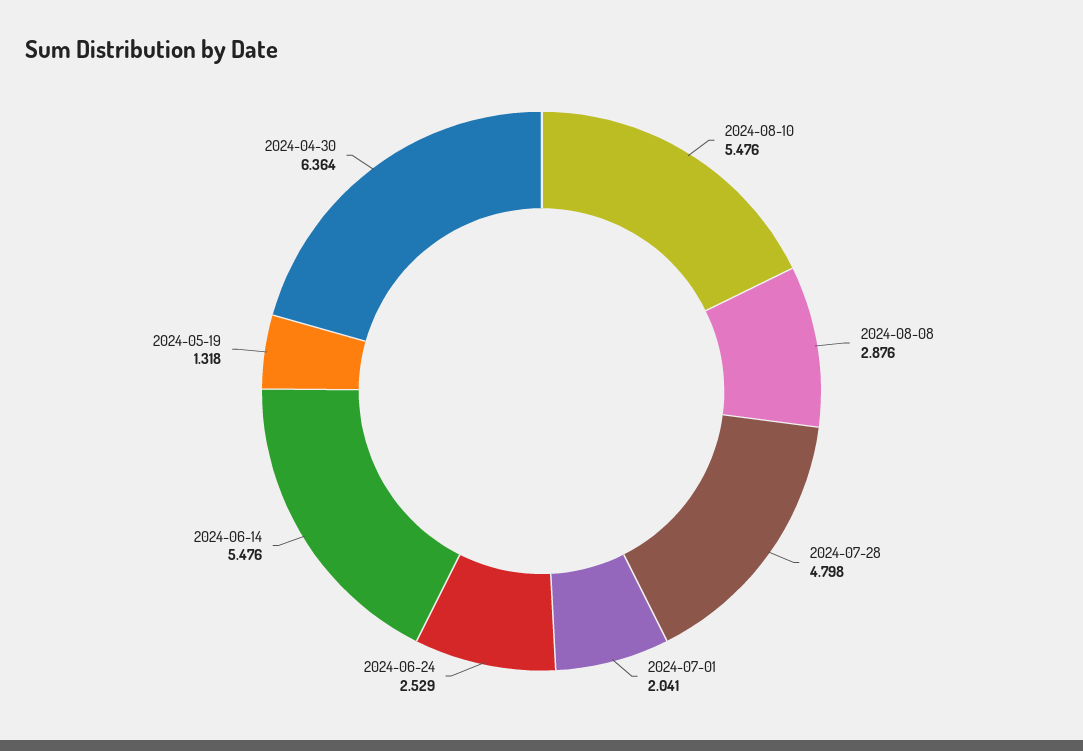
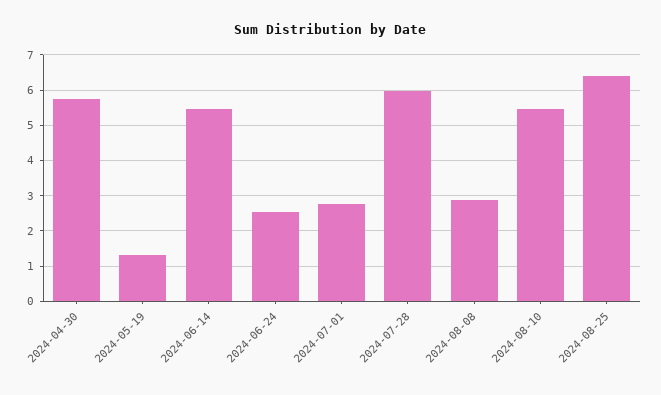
2024-07-28: 4.798 -> 6
2024-07-01: 2.041 -> 2.8
2024-04-30: 6.364 -> 5.8
2024-08-25: none -> 6.4

